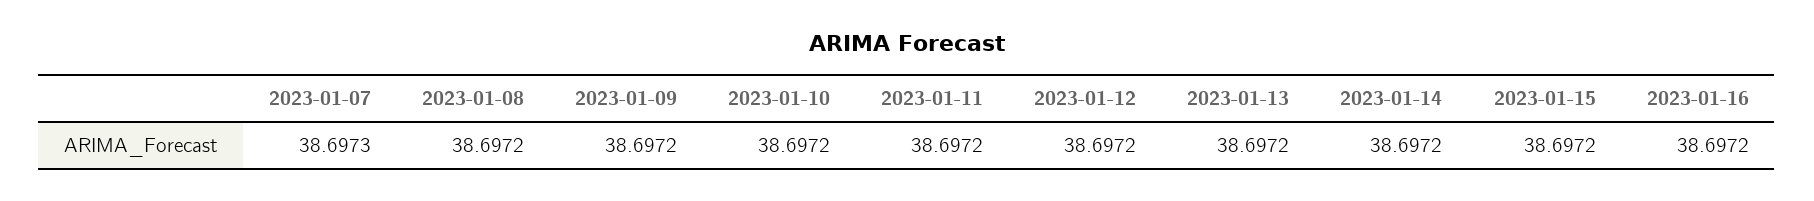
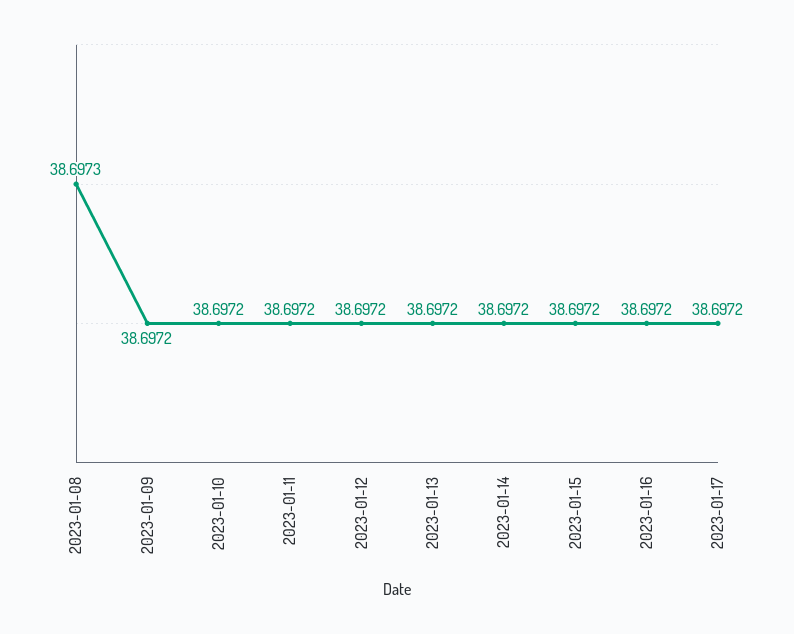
2023-01-07: 38.6973 -> none
2023-01-08: 38.6972 -> 38.6973
2023-01-17: none -> 38.6972

